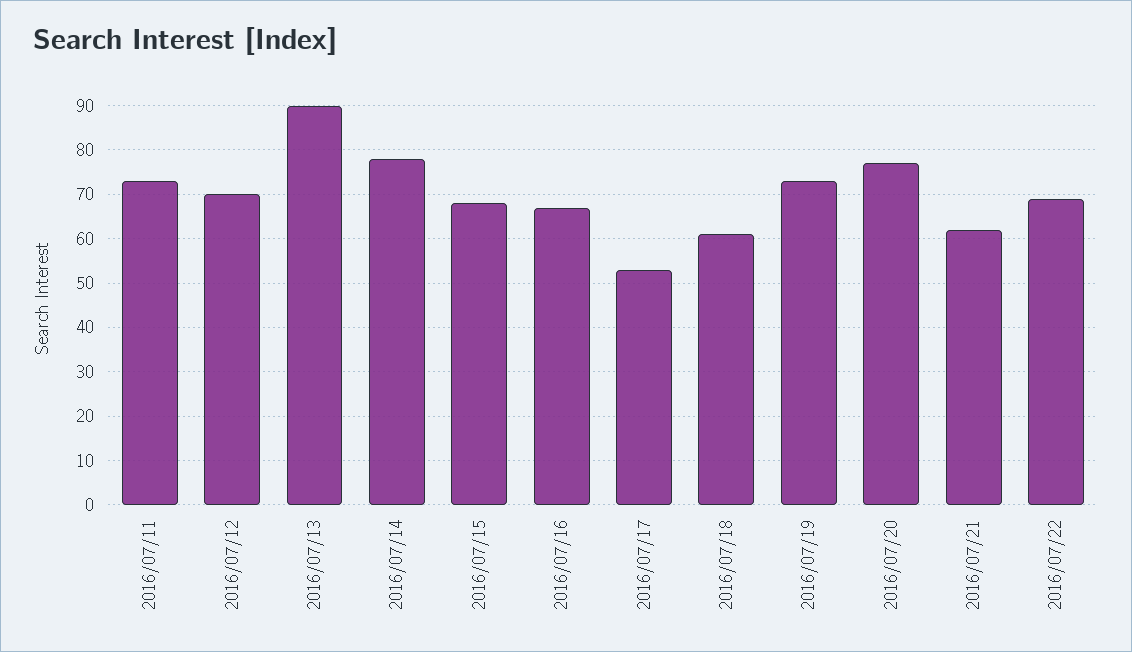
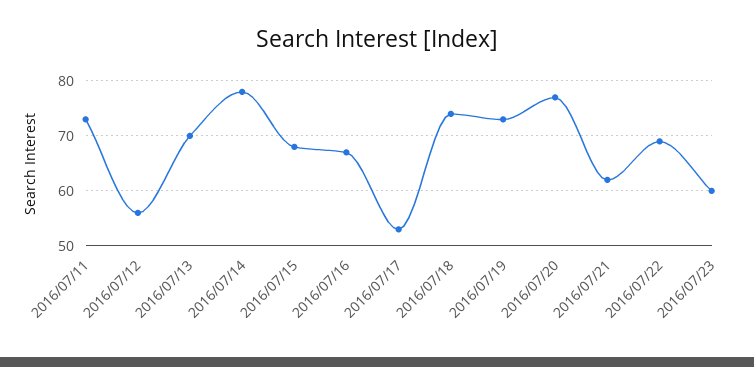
2016/07/12: 70 -> 55
2016/07/13: 90 -> 70
2016/07/18: 60 -> 75
2016/07/23: none -> 60

